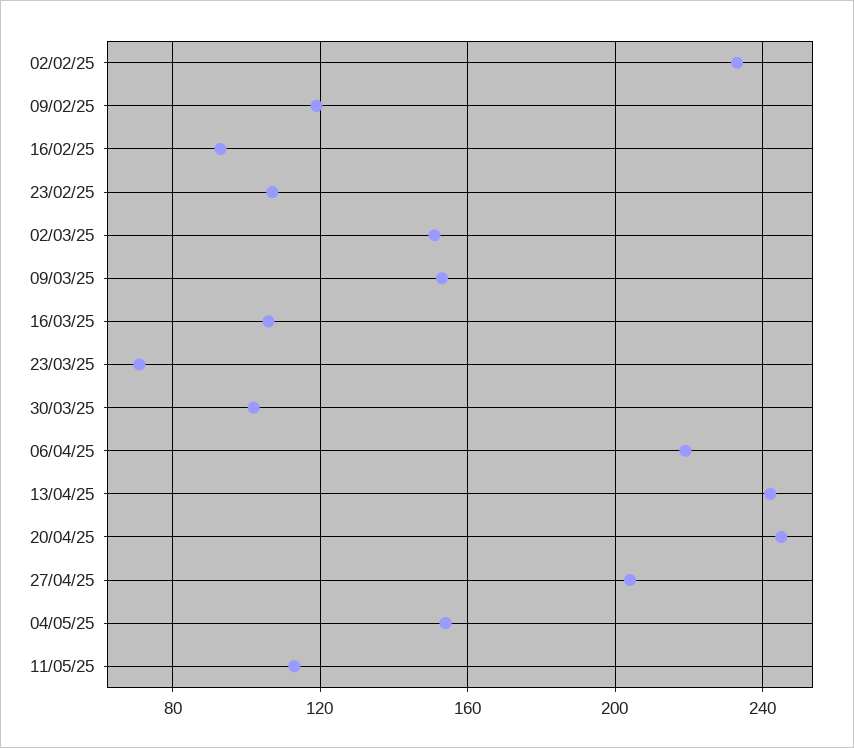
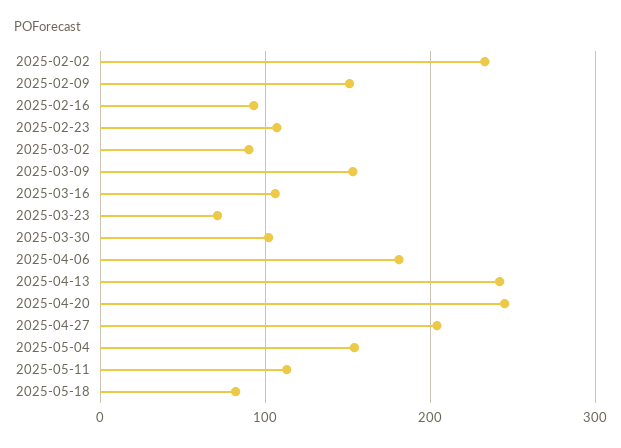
09/02/25: 120 -> 150
02/03/25: 150 -> 90
06/04/25: 220 -> 180
2025-05-18: none -> 80

